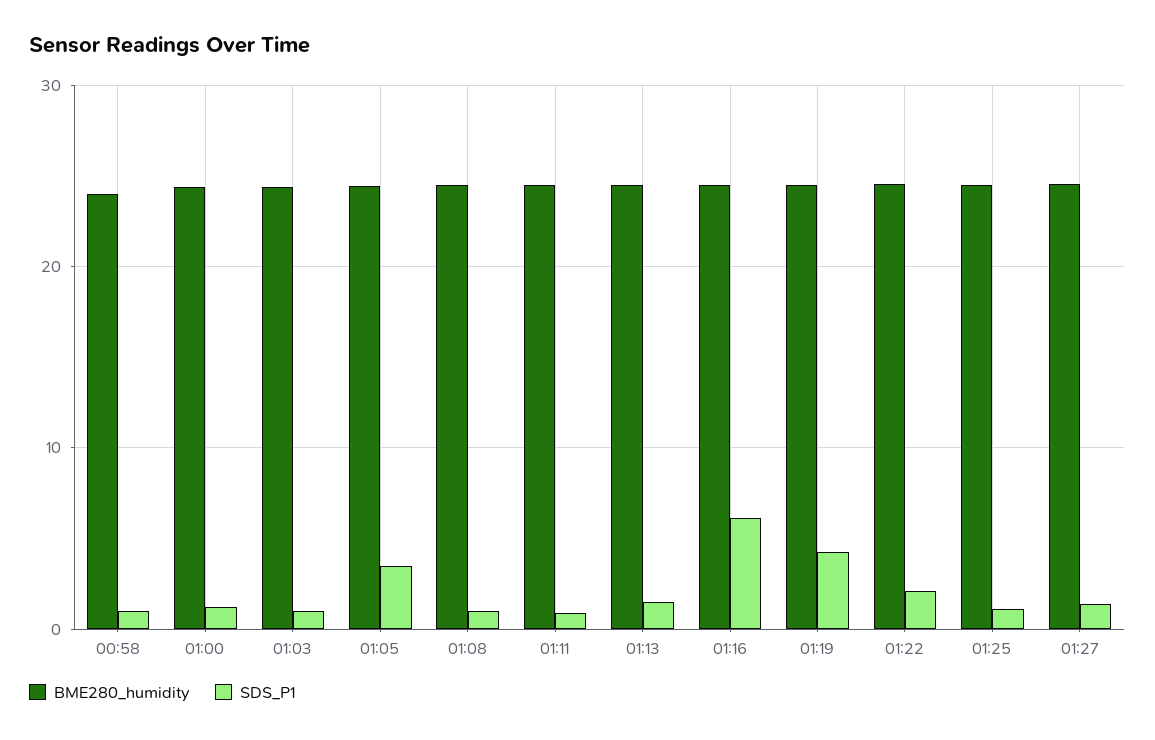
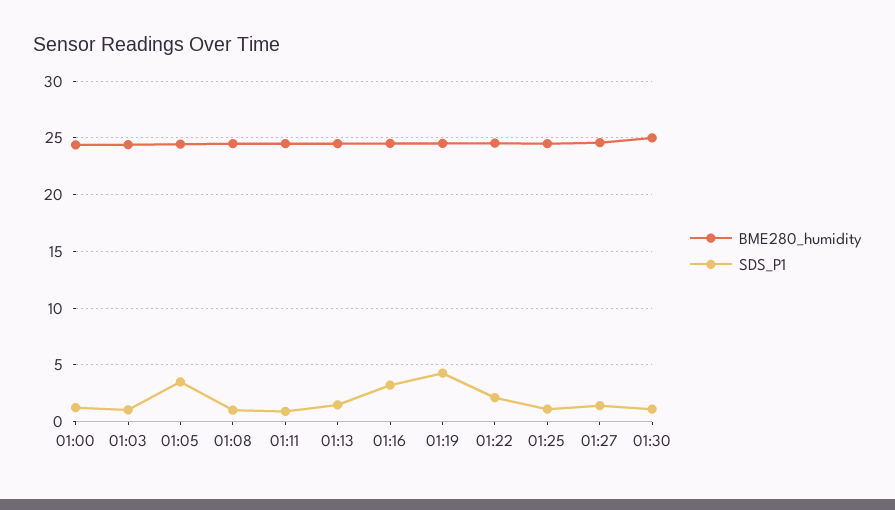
BME280_humidity, 00:58: 24 -> none
SDS_P1, 00:58: 1 -> none
SDS_P1, 01:16: 6 -> 3
BME280_humidity, 01:30: none -> 25
SDS_P1, 01:30: none -> 1

